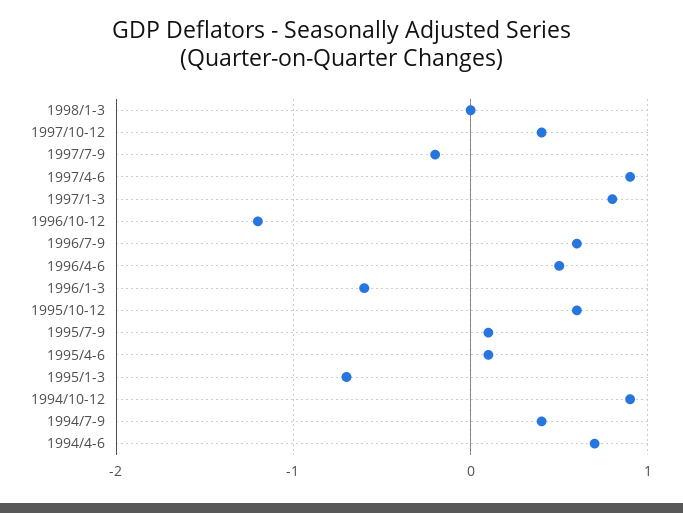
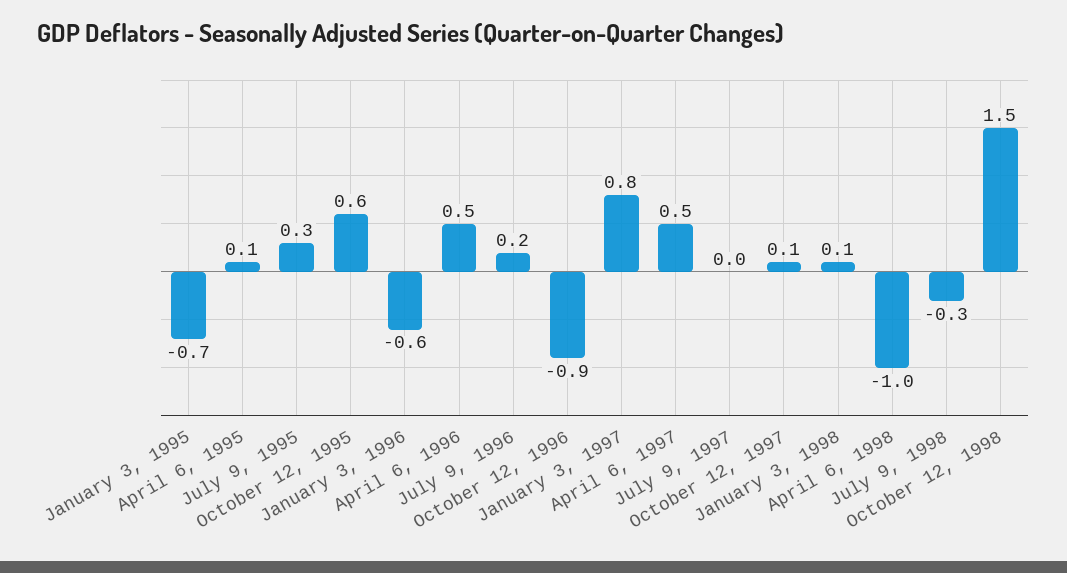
1998/1-3: 0 -> 0.1
1997/10-12: 0.4 -> 0.1
1997/7-9: -0.2 -> 0
1997/4-6: 0.9 -> 0.5
1996/10-12: -1.2 -> -0.9
1996/7-9: 0.6 -> 0.2
1995/7-9: 0.1 -> 0.3
1994/10-12: 0.9 -> none
1994/7-9: 0.4 -> none
1994/4-6: 0.7 -> none
April 6, 1998: none -> -1
July 9, 1998: none -> -0.3
October 12, 1998: none -> 1.5

